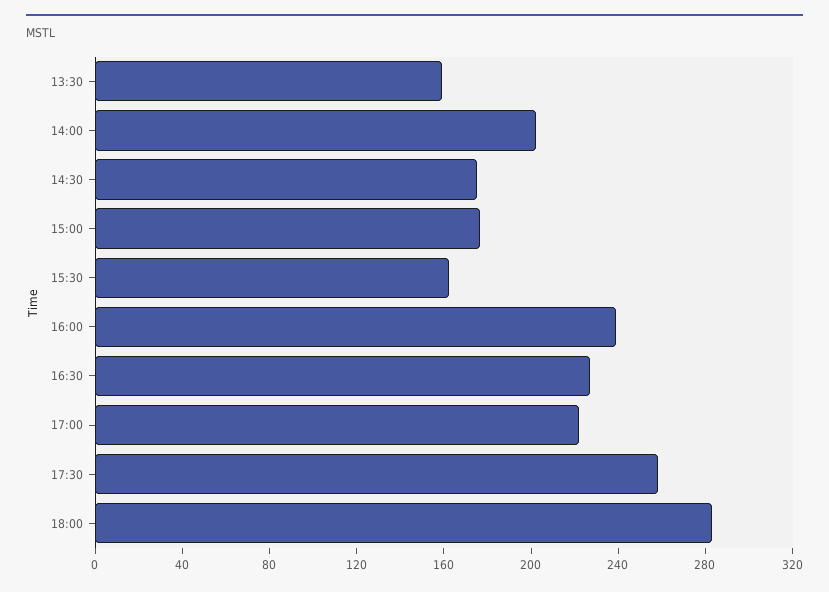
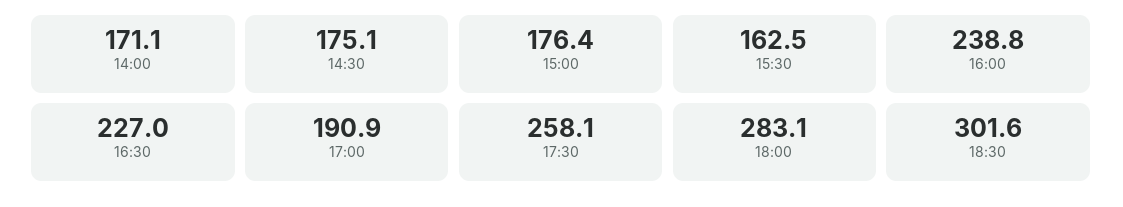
13:30: 160 -> none
14:00: 200 -> 171.1
17:00: 220 -> 190.9
18:30: none -> 301.6

